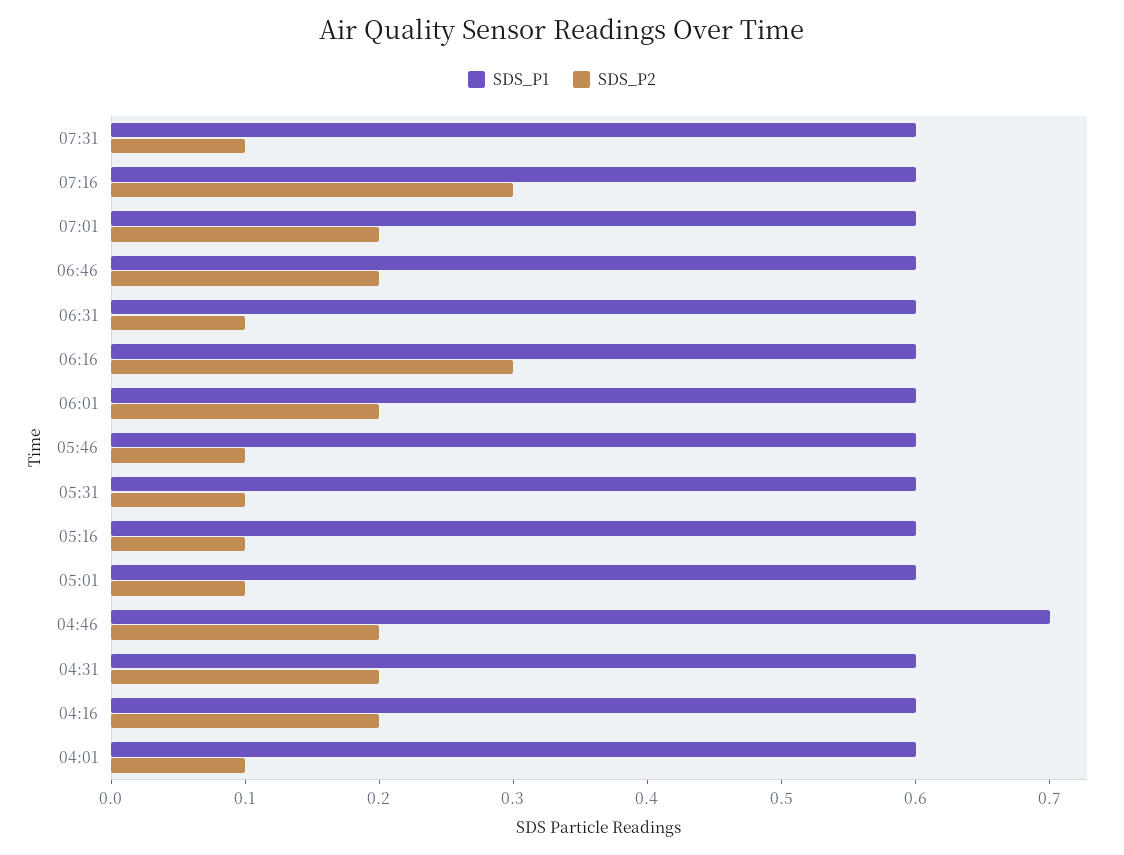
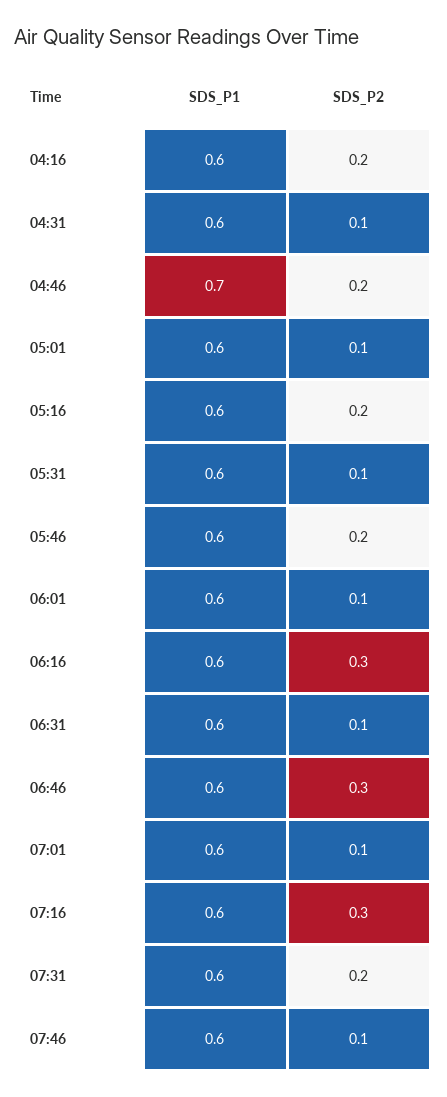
SDS_P2, 07:31: 0.1 -> 0.2
SDS_P2, 07:01: 0.2 -> 0.1
SDS_P2, 06:46: 0.2 -> 0.3
SDS_P2, 06:01: 0.2 -> 0.1
SDS_P2, 05:46: 0.1 -> 0.2
SDS_P2, 05:16: 0.1 -> 0.2
SDS_P2, 04:31: 0.2 -> 0.1
SDS_P1, 04:01: 0.6 -> none
SDS_P2, 04:01: 0.1 -> none
SDS_P1, 07:46: none -> 0.6
SDS_P2, 07:46: none -> 0.1

